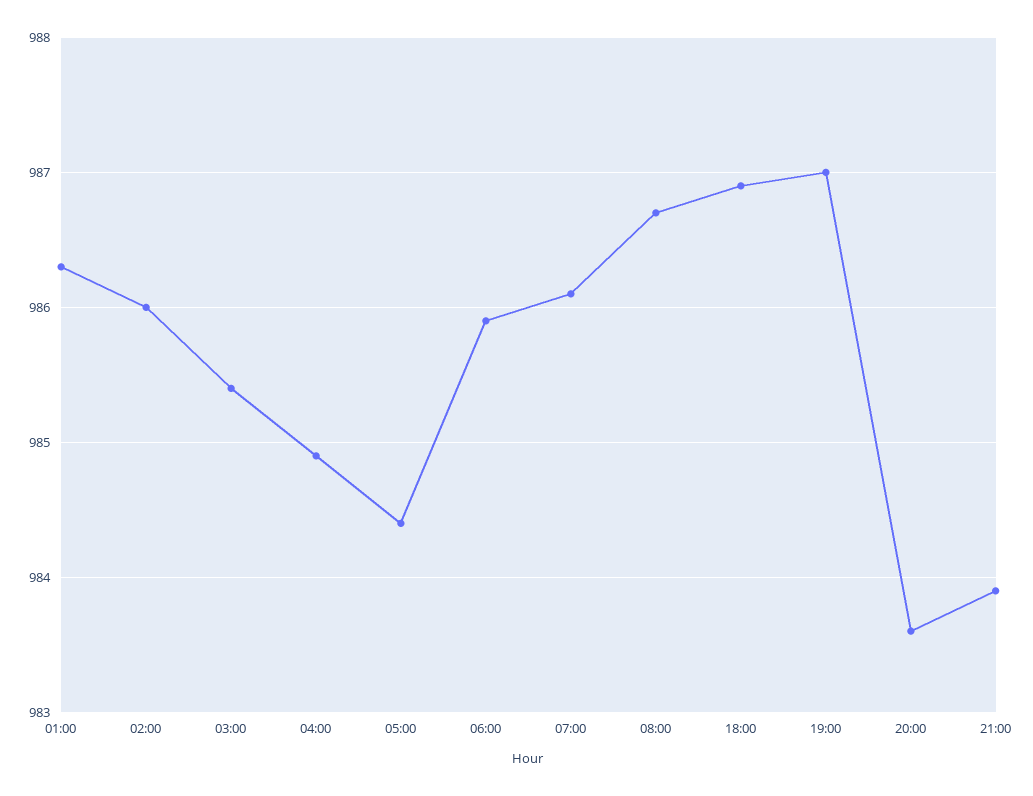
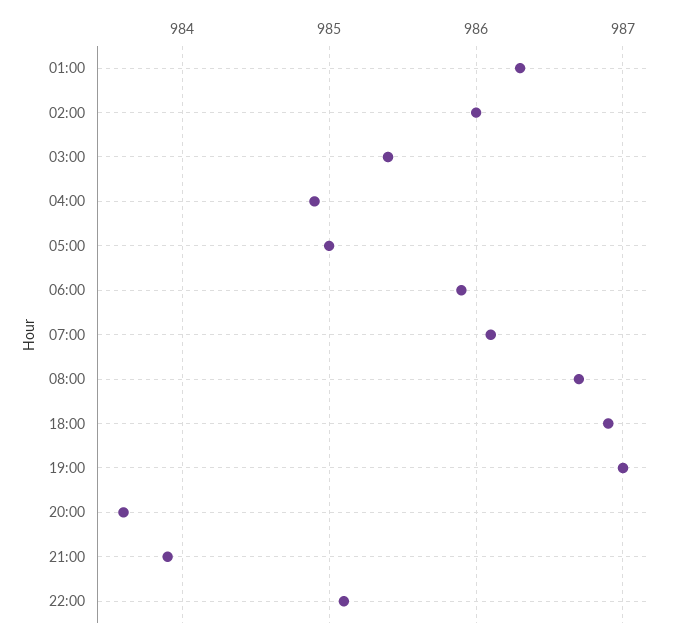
05:00: 984.4 -> 985
22:00: none -> 985.1

